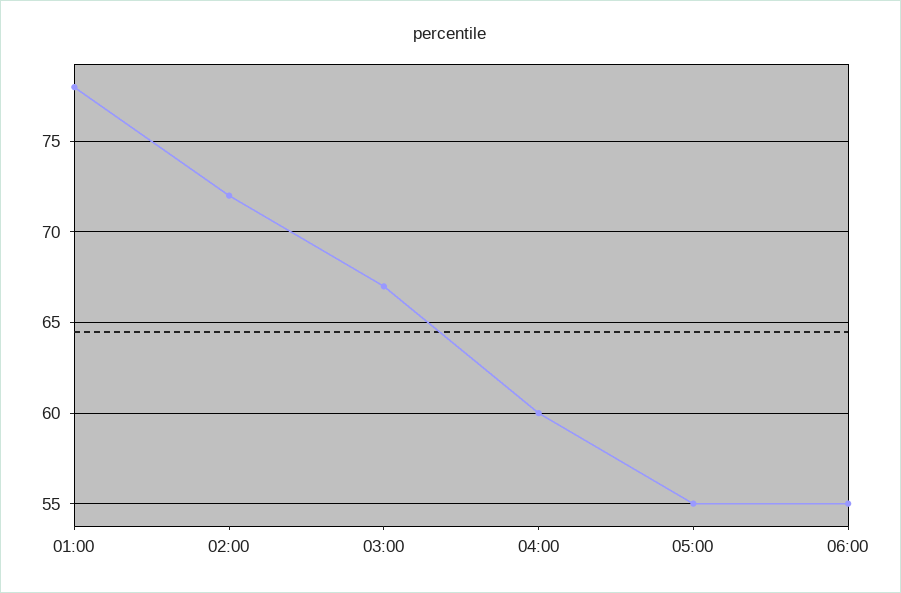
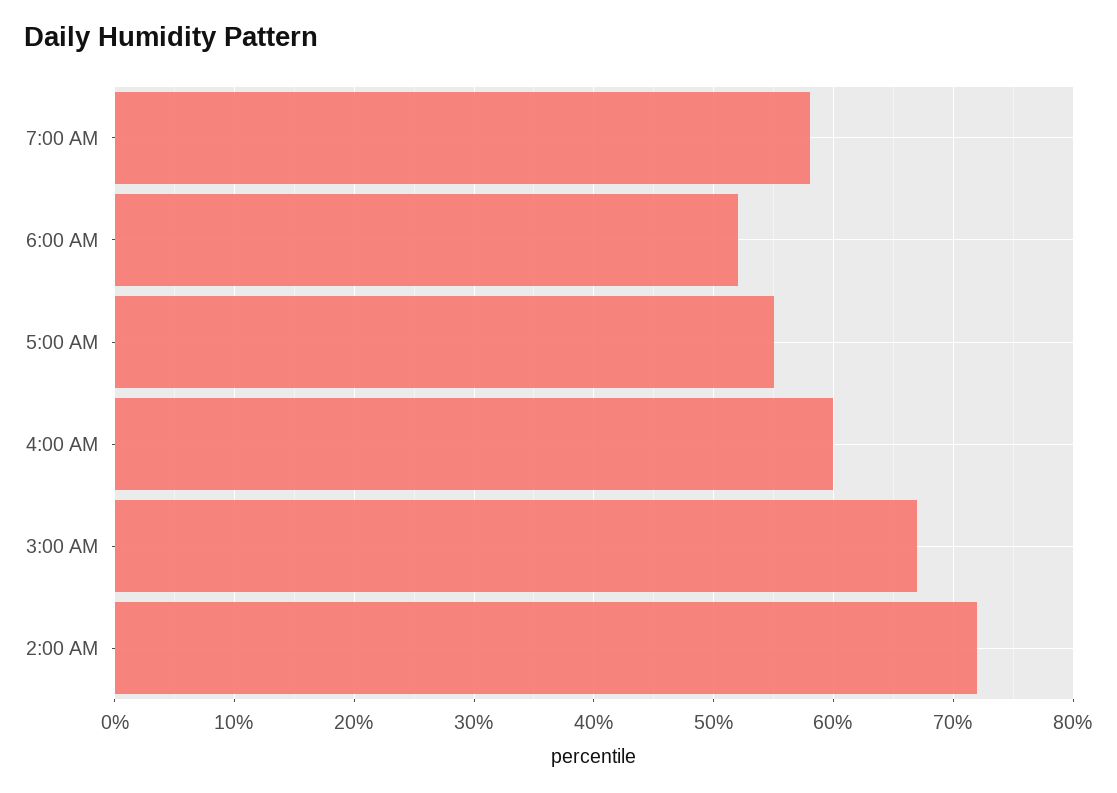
01:00: 78 -> none
06:00: 55 -> 52
7:00 AM: none -> 58

